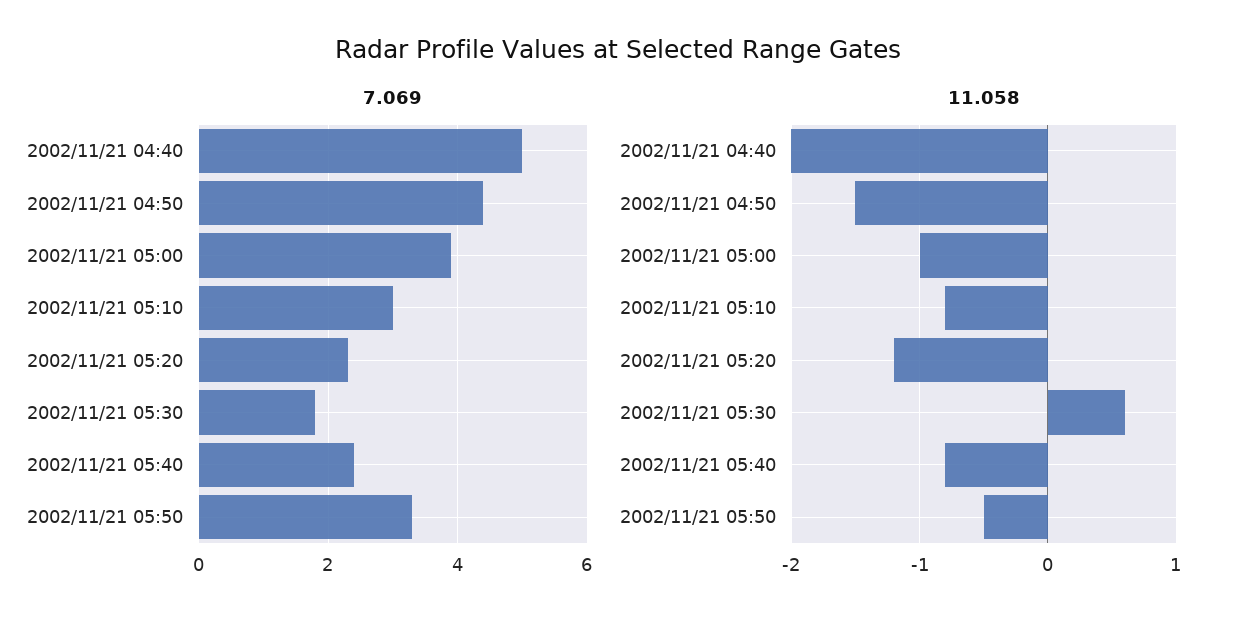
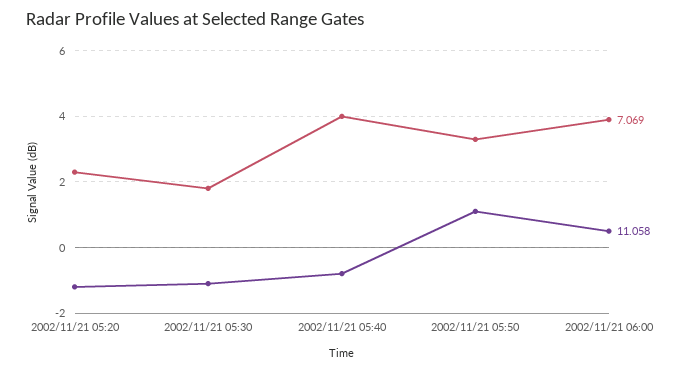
7.069, 2002/11/21 04:40: 5 -> none
7.069, 2002/11/21 04:50: 4.5 -> none
7.069, 2002/11/21 05:00: 4 -> none
7.069, 2002/11/21 05:10: 3 -> none
7.069, 2002/11/21 05:40: 2.5 -> 4
11.058, 2002/11/21 04:40: -2 -> none
11.058, 2002/11/21 04:50: -1.5 -> none
11.058, 2002/11/21 05:00: -1 -> none
11.058, 2002/11/21 05:10: -0.8 -> none
11.058, 2002/11/21 05:30: 0.6 -> -1
11.058, 2002/11/21 05:50: -0.5 -> 1
7.069, 2002/11/21 06:00: none -> 4
11.058, 2002/11/21 06:00: none -> 0.5

